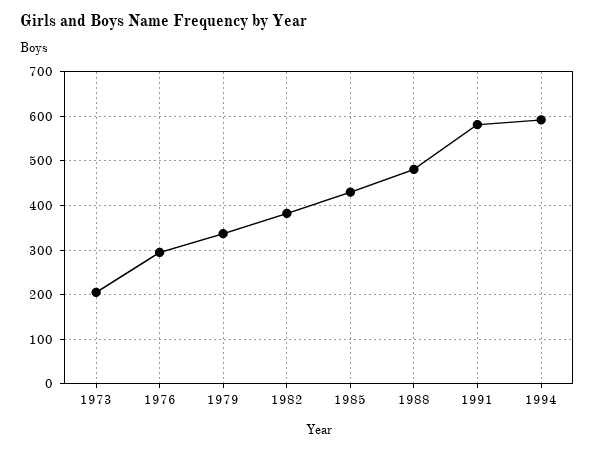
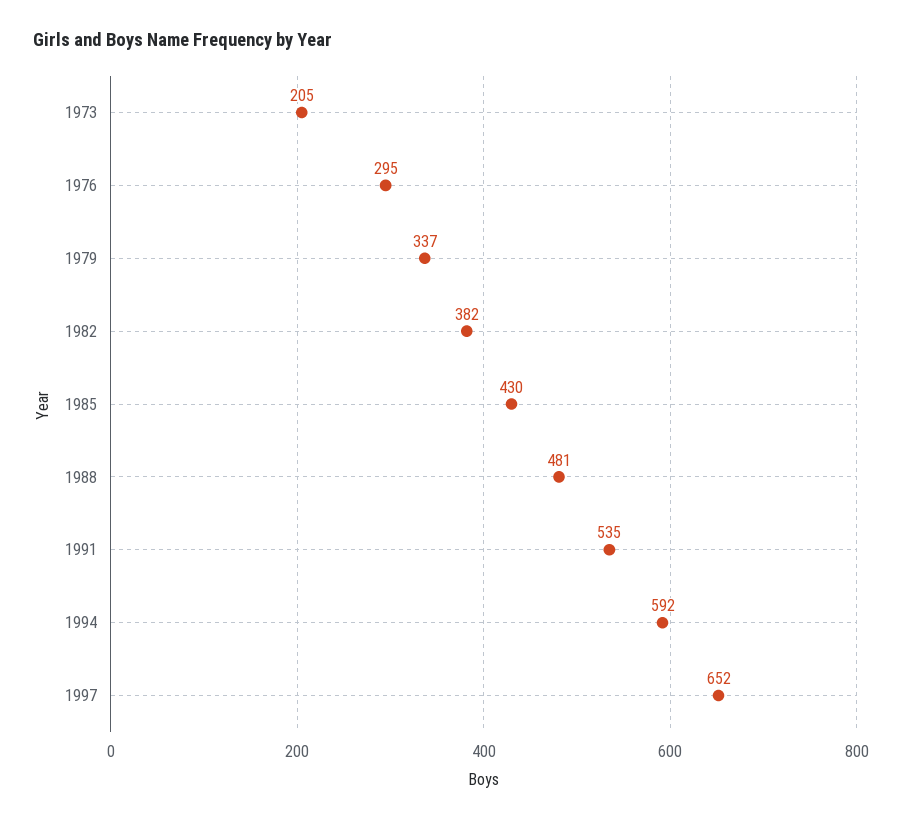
1991: 580 -> 535
1997: none -> 652

